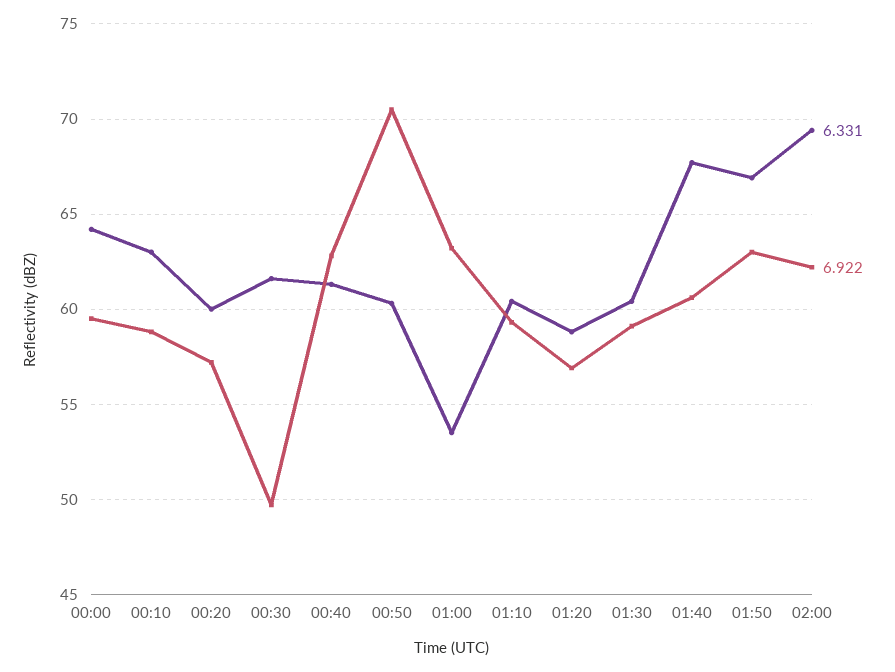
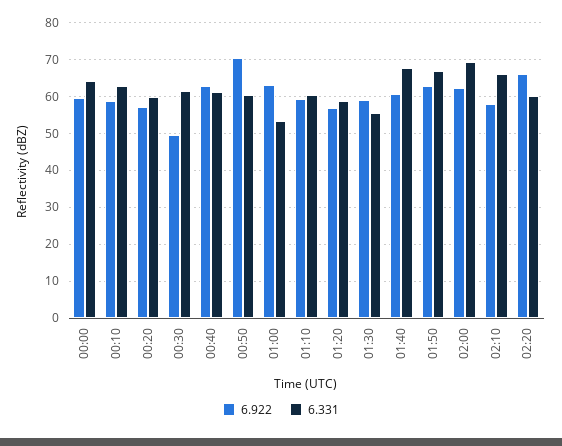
6.331, 01:30: 60.5 -> 56
6.922, 02:10: none -> 58
6.331, 02:10: none -> 66
6.922, 02:20: none -> 66
6.331, 02:20: none -> 60

